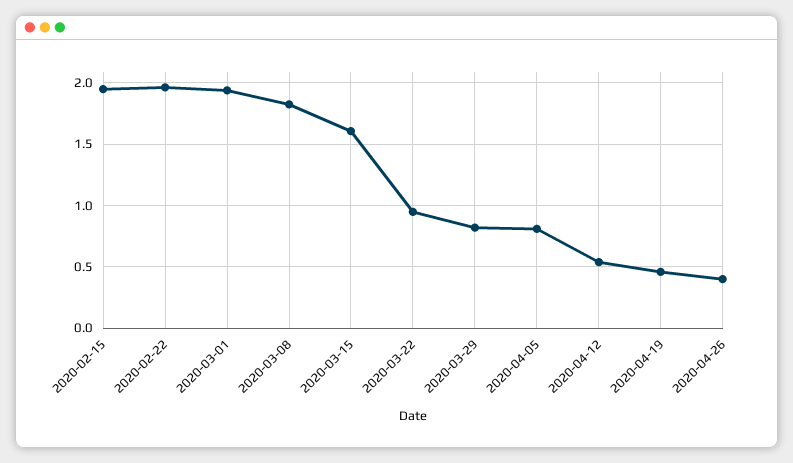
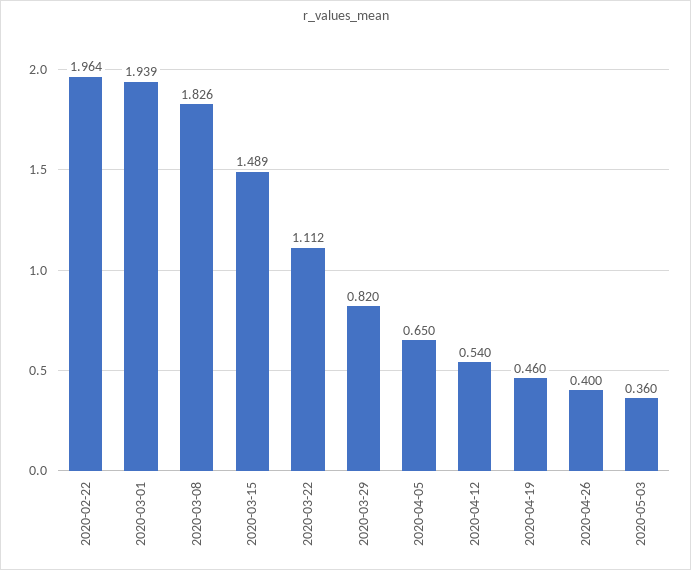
2020-02-15: 1.95 -> none
2020-03-15: 1.6 -> 1.489
2020-03-22: 0.95 -> 1.112
2020-04-05: 0.8 -> 0.65
2020-05-03: none -> 0.36

